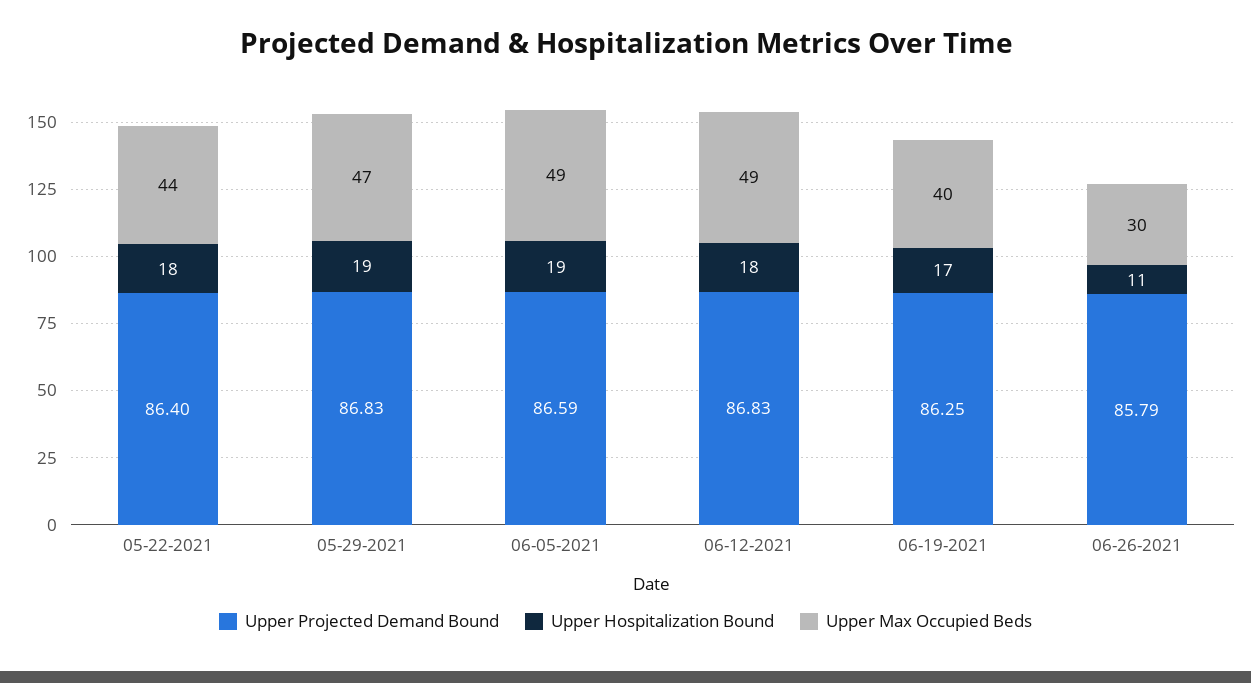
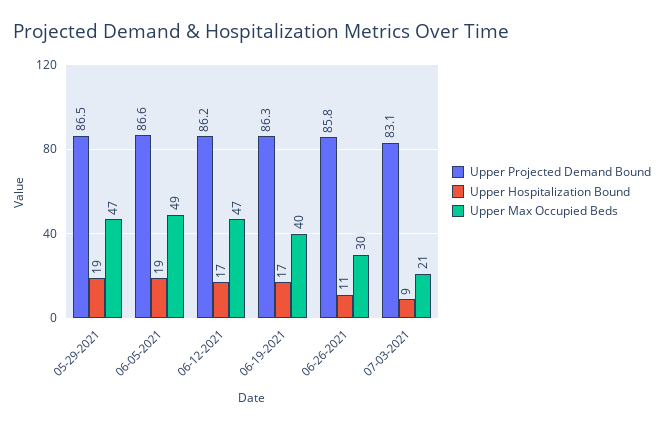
Upper Projected Demand Bound, 05-22-2021: 86.4 -> none
Upper Hospitalization Bound, 05-22-2021: 18 -> none
Upper Max Occupied Beds, 05-22-2021: 44 -> none
Upper Projected Demand Bound, 05-29-2021: 86.83 -> 86.5
Upper Projected Demand Bound, 06-12-2021: 86.83 -> 86.2
Upper Hospitalization Bound, 06-12-2021: 18 -> 17
Upper Max Occupied Beds, 06-12-2021: 49 -> 47
Upper Projected Demand Bound, 07-03-2021: none -> 83.1
Upper Hospitalization Bound, 07-03-2021: none -> 9
Upper Max Occupied Beds, 07-03-2021: none -> 21

